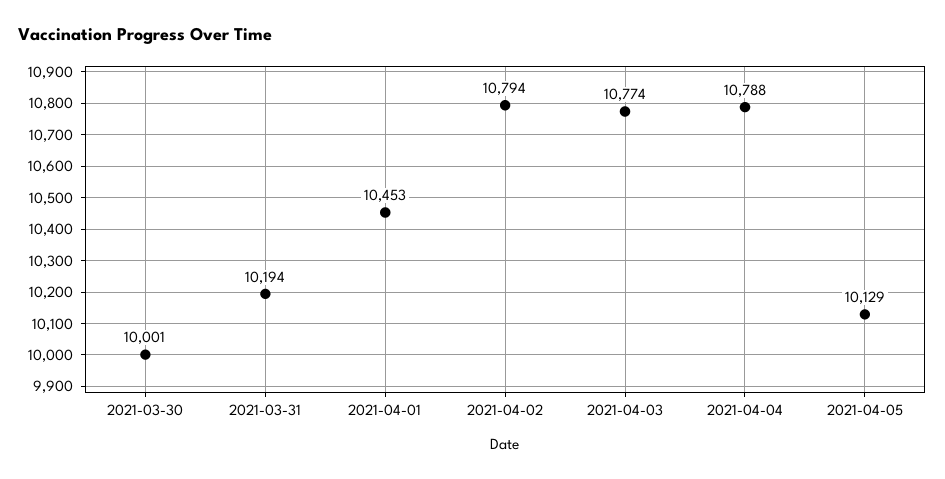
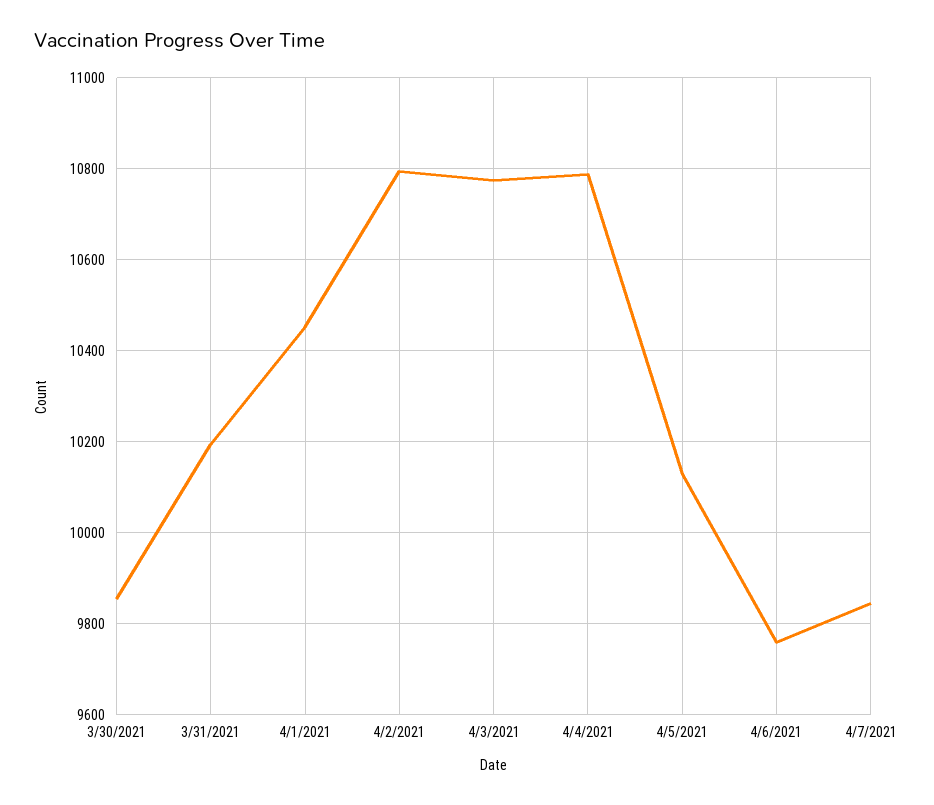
2021-03-30: 10001 -> 9860
4/6/2021: none -> 9760
4/7/2021: none -> 9840

